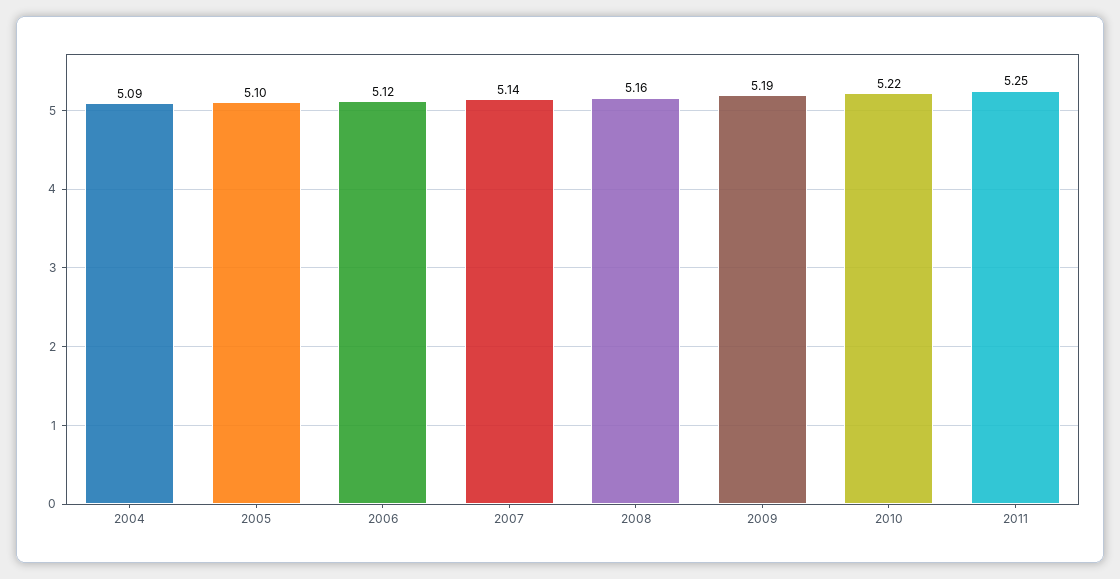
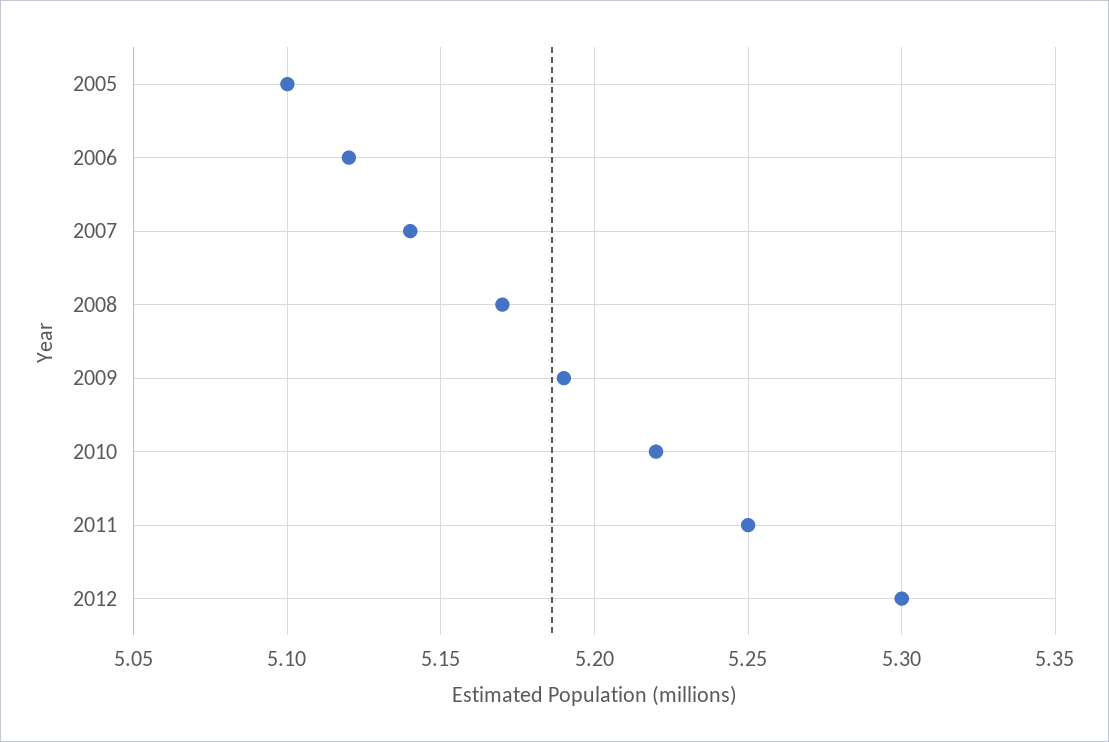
2004: 5.09 -> none
2008: 5.16 -> 5.17
2012: none -> 5.3

